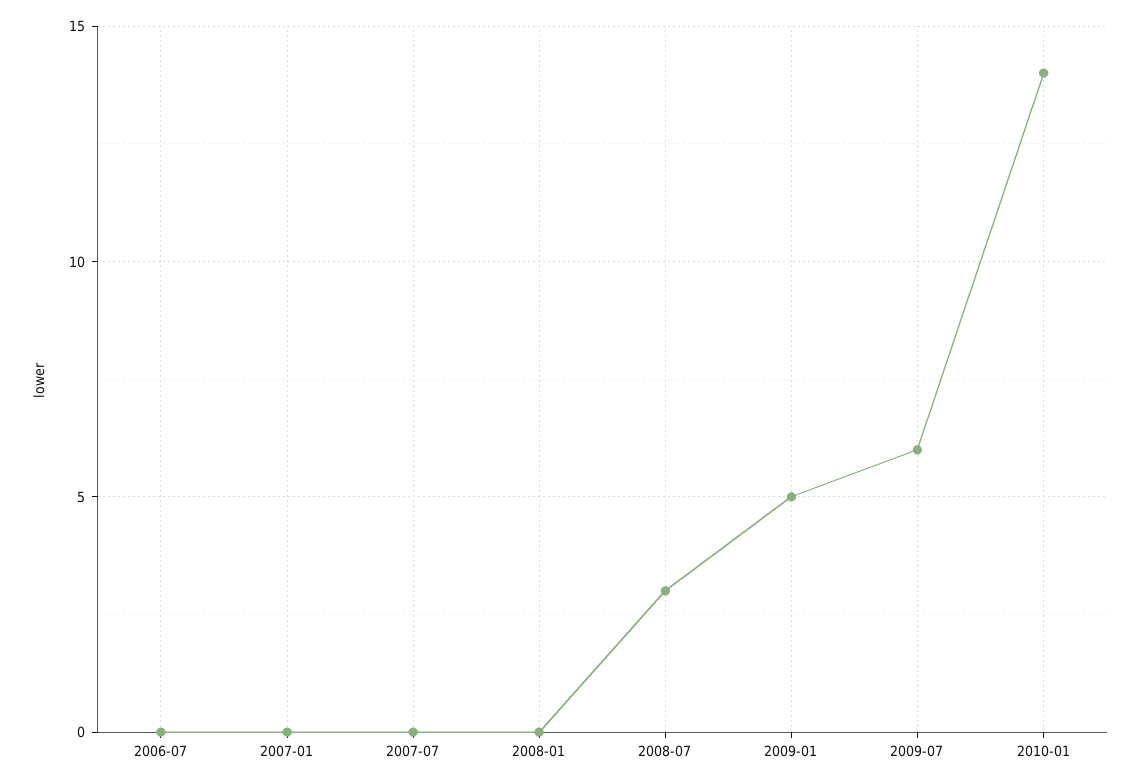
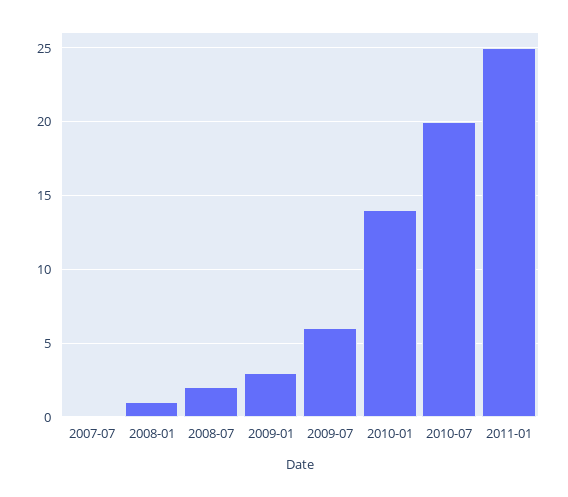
2006-07: 0 -> none
2007-01: 0 -> none
2008-01: 0 -> 1
2008-07: 3 -> 2
2009-01: 5 -> 3
2010-07: none -> 20
2011-01: none -> 25

